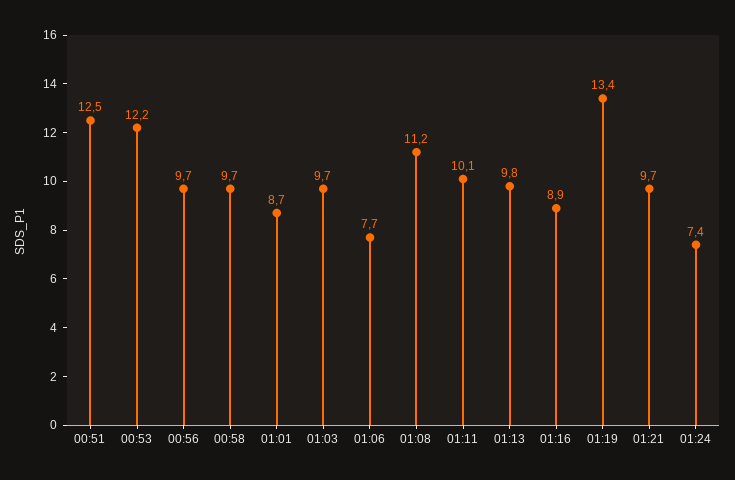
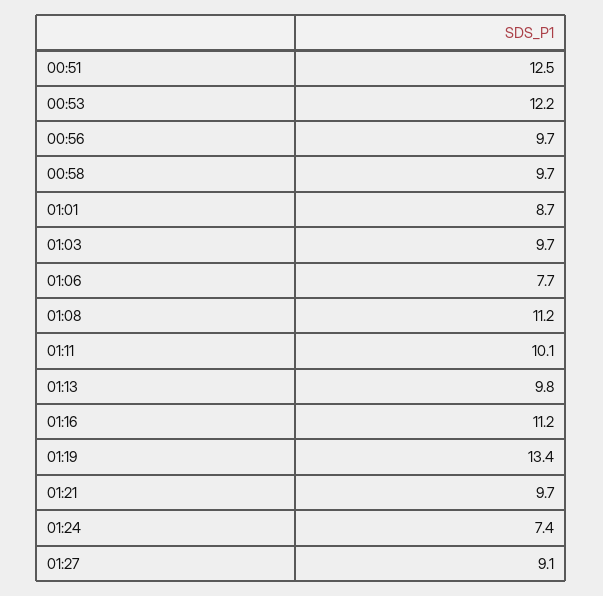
01:16: 8.9 -> 11.2
01:27: none -> 9.1

